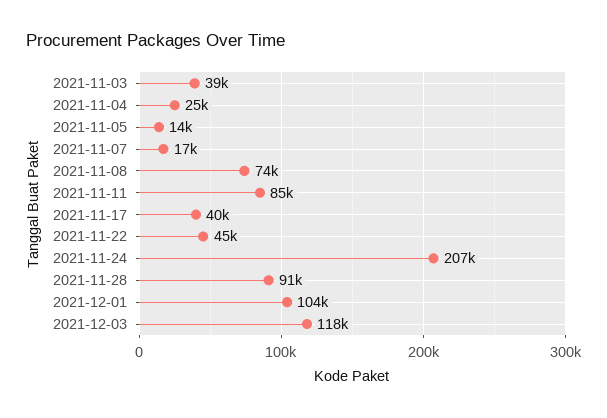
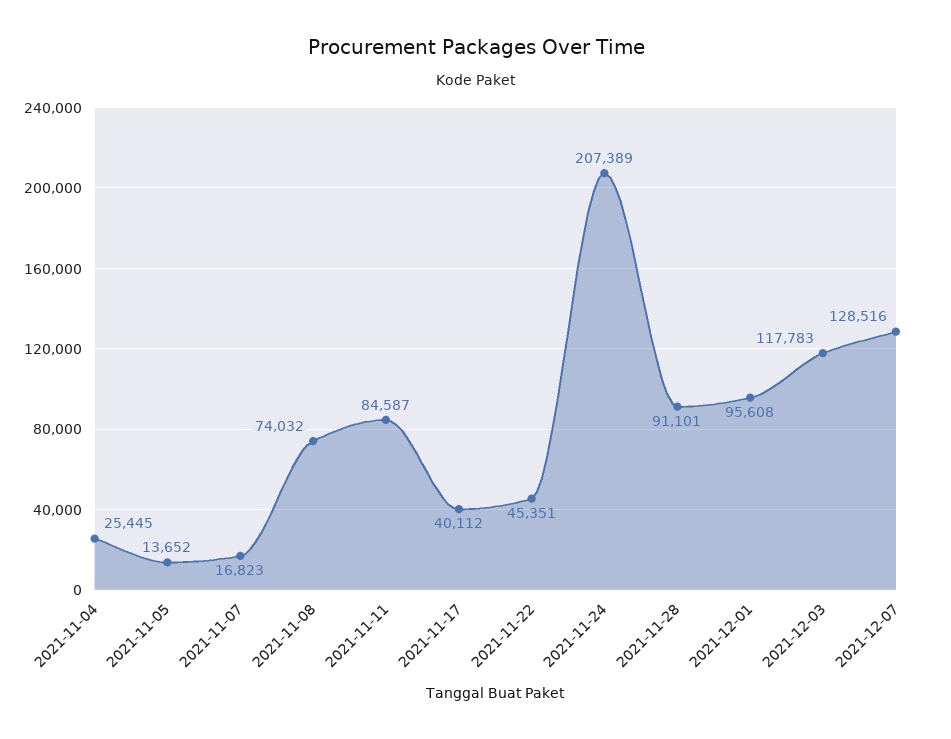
2021-11-03: 39000 -> none
2021-12-01: 104000 -> 95608
2021-12-07: none -> 128516

